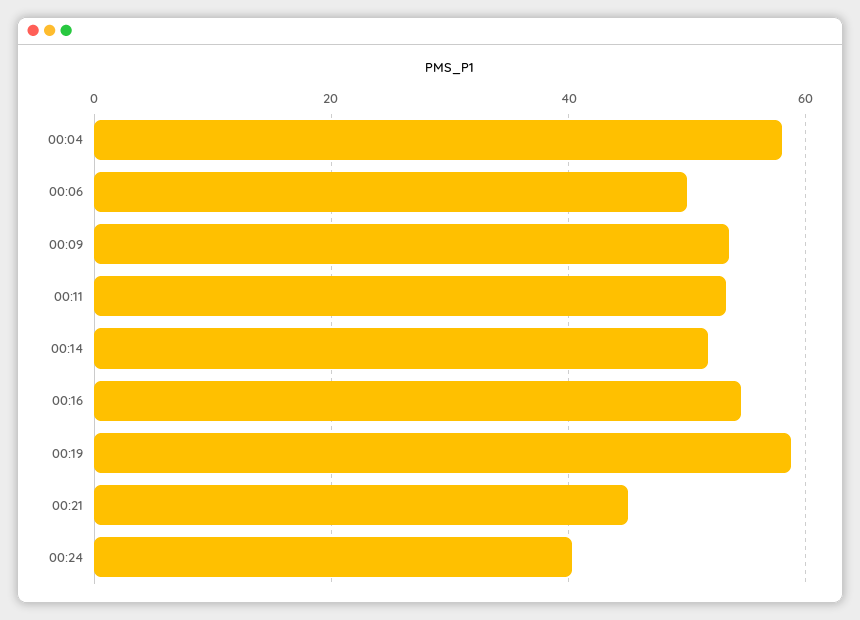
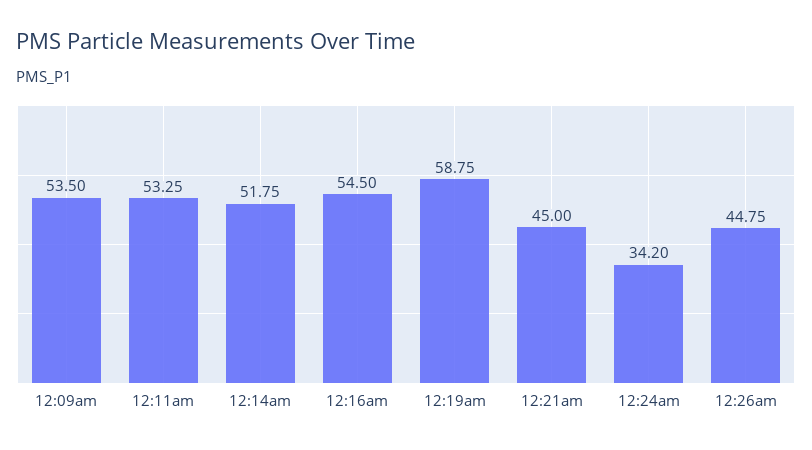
00:04: 58 -> none
00:06: 50 -> none
00:24: 40 -> 34.2
12:26am: none -> 44.75

